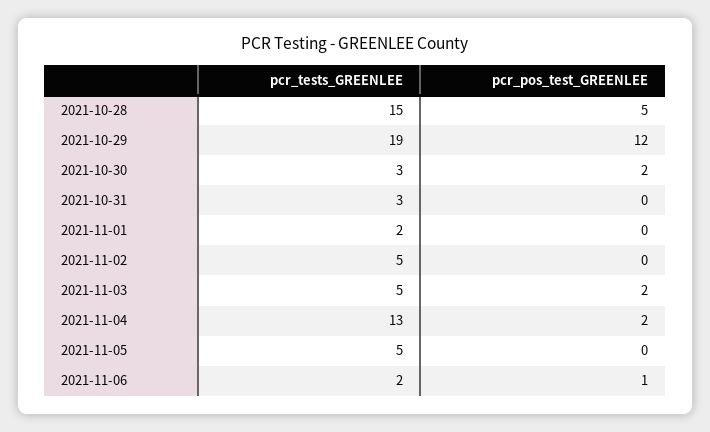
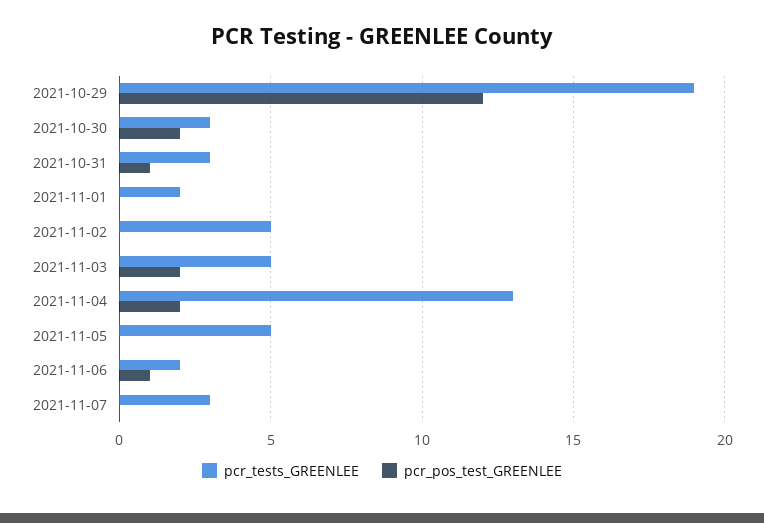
pcr_tests_GREENLEE, 2021-10-28: 15 -> none
pcr_pos_test_GREENLEE, 2021-10-28: 5 -> none
pcr_pos_test_GREENLEE, 2021-10-31: 0 -> 1
pcr_tests_GREENLEE, 2021-11-07: none -> 3
pcr_pos_test_GREENLEE, 2021-11-07: none -> 0

